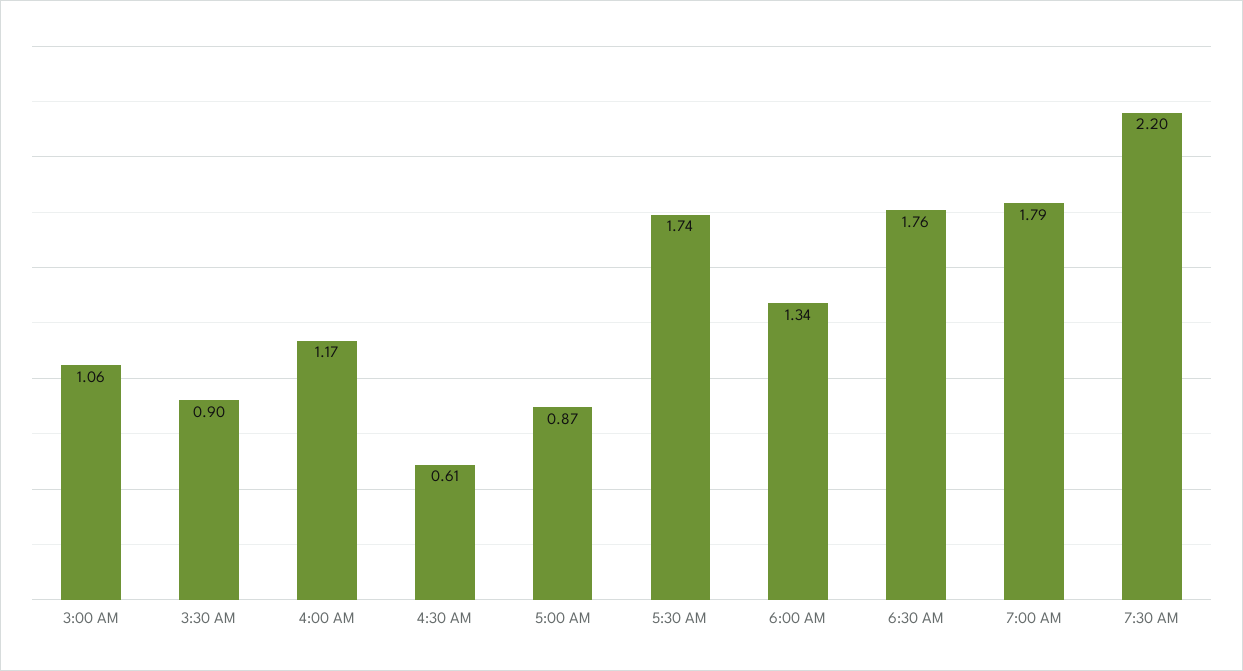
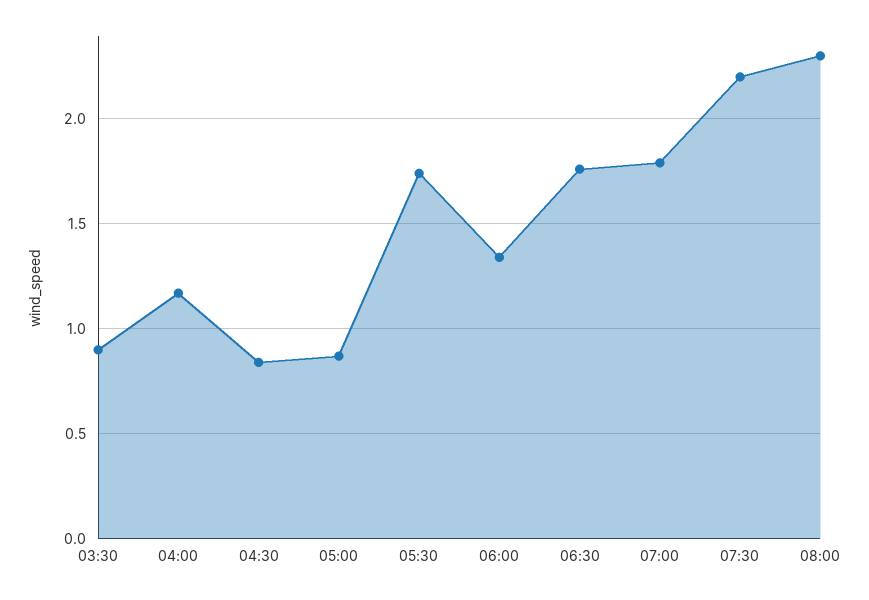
3:00 AM: 1.06 -> none
4:30 AM: 0.61 -> 0.85
08:00: none -> 2.3

